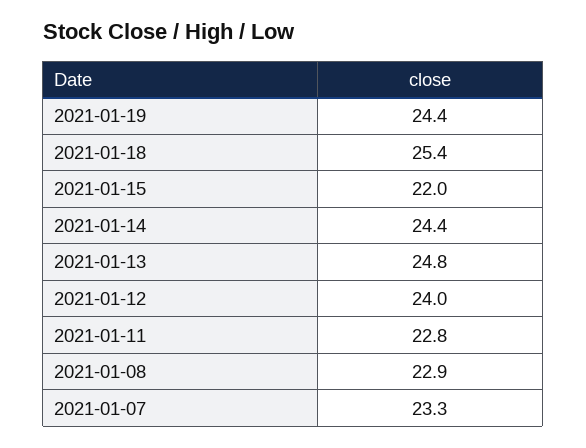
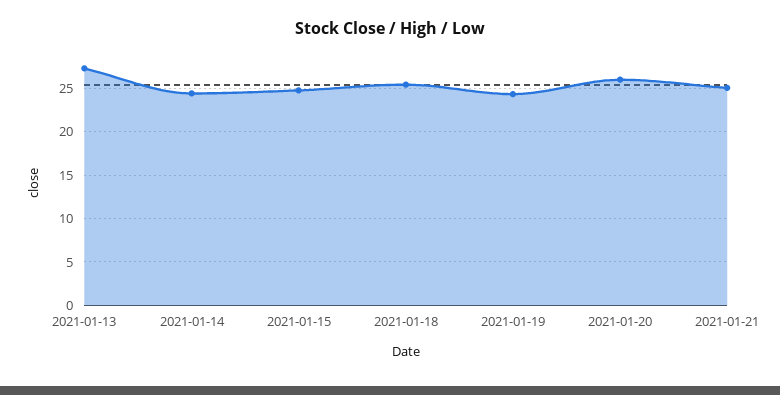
2021-01-15: 22 -> 25
2021-01-13: 24.8 -> 27
2021-01-12: 24 -> none
2021-01-11: 22.8 -> none
2021-01-08: 22.9 -> none
2021-01-07: 23.3 -> none
2021-01-20: none -> 26
2021-01-21: none -> 25

